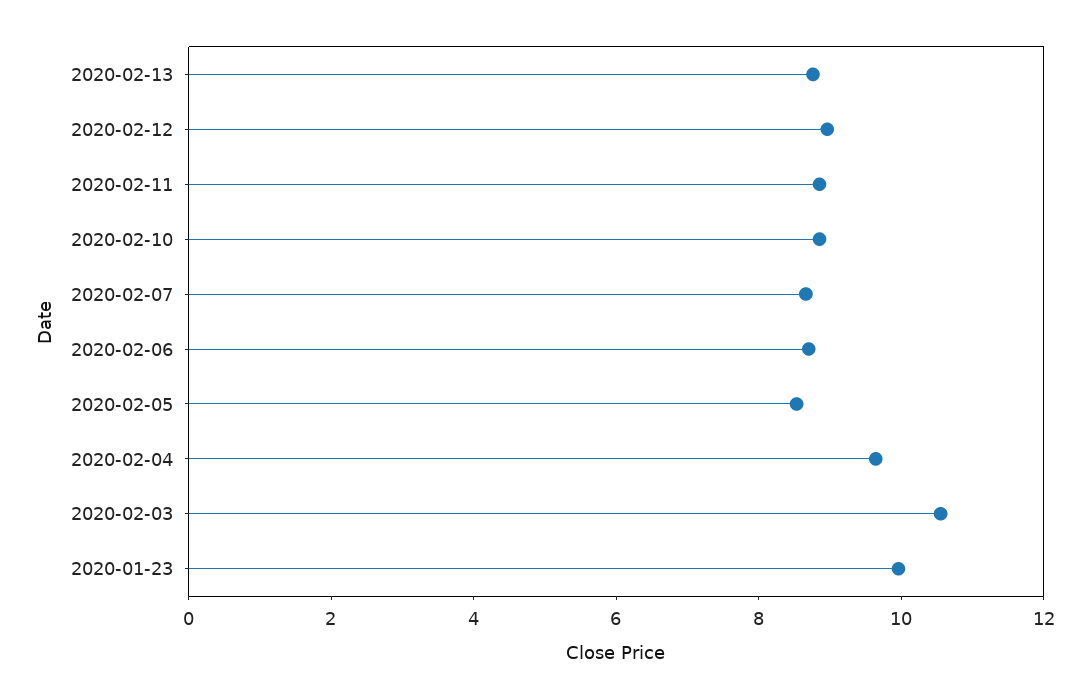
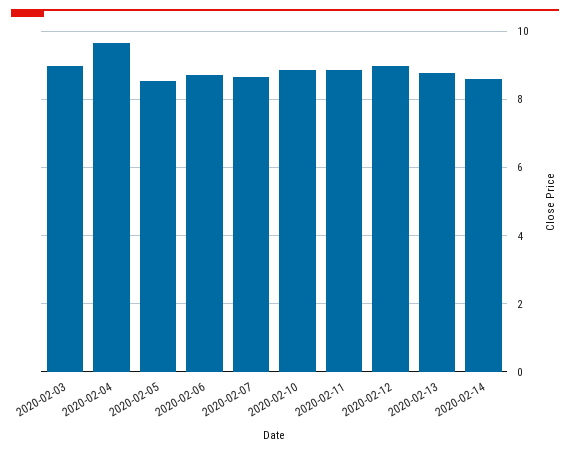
2020-02-03: 10.5 -> 9
2020-01-23: 10 -> none
2020-02-14: none -> 8.6

